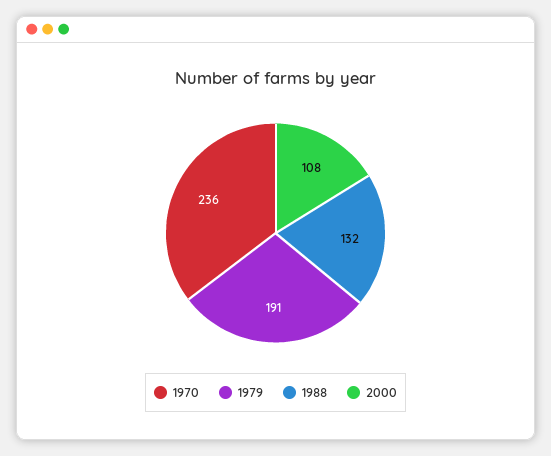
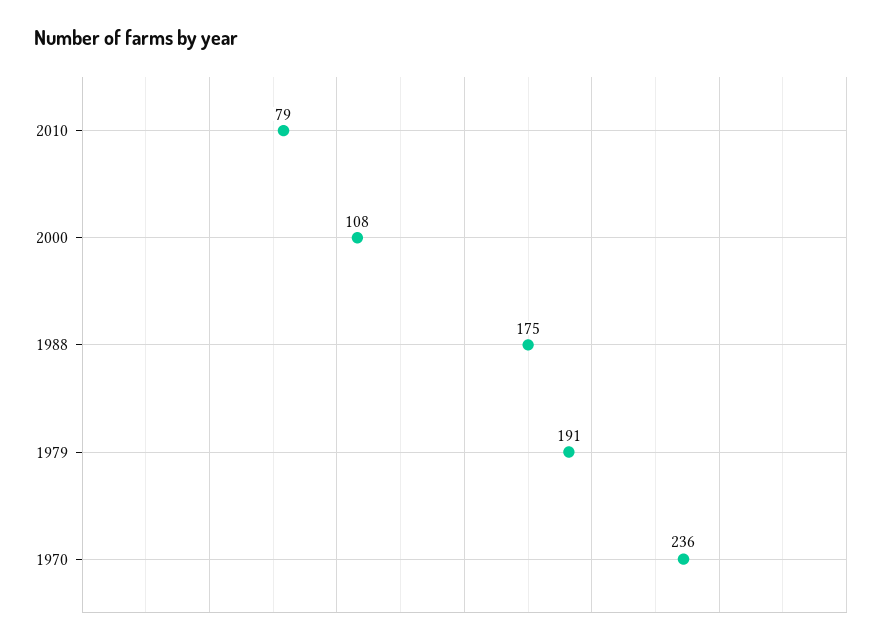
1988: 132 -> 175
2010: none -> 79

